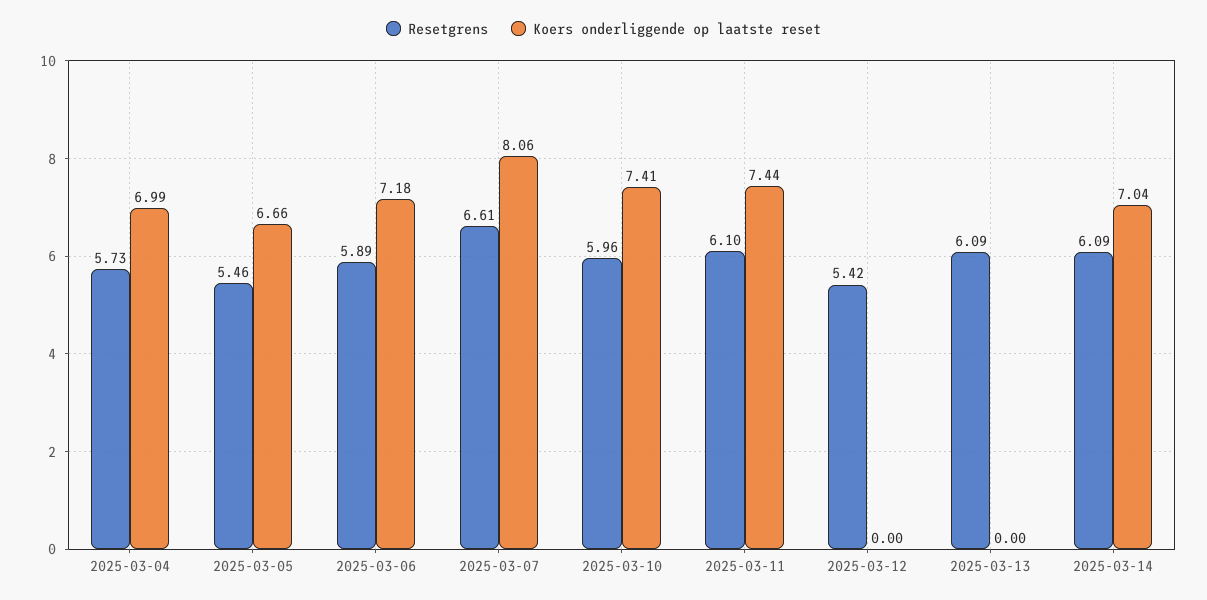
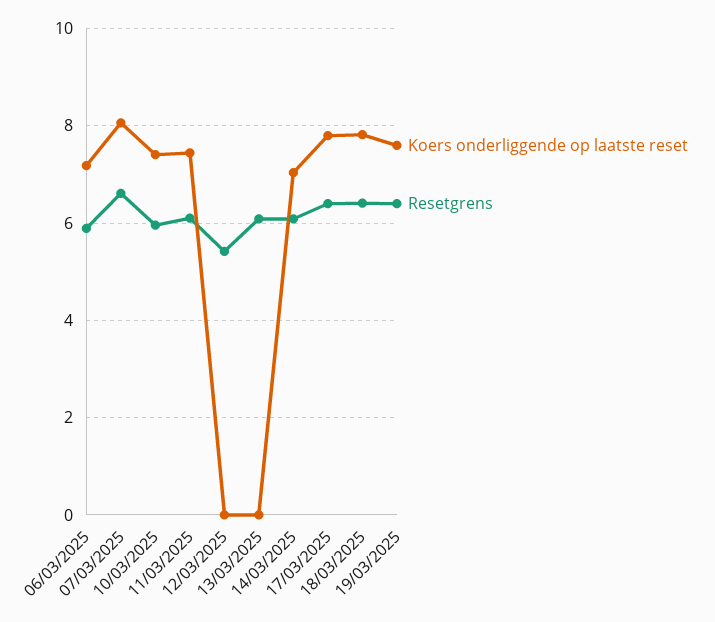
Resetgrens, 2025-03-04: 5.73 -> none
Koers onderliggende op laatste reset, 2025-03-04: 6.99 -> none
Resetgrens, 2025-03-05: 5.46 -> none
Koers onderliggende op laatste reset, 2025-03-05: 6.66 -> none
Koers onderliggende op laatste reset, 17/03/2025: none -> 7.8
Resetgrens, 17/03/2025: none -> 6.4
Koers onderliggende op laatste reset, 18/03/2025: none -> 7.8
Resetgrens, 18/03/2025: none -> 6.4
Koers onderliggende op laatste reset, 19/03/2025: none -> 7.6
Resetgrens, 19/03/2025: none -> 6.4

